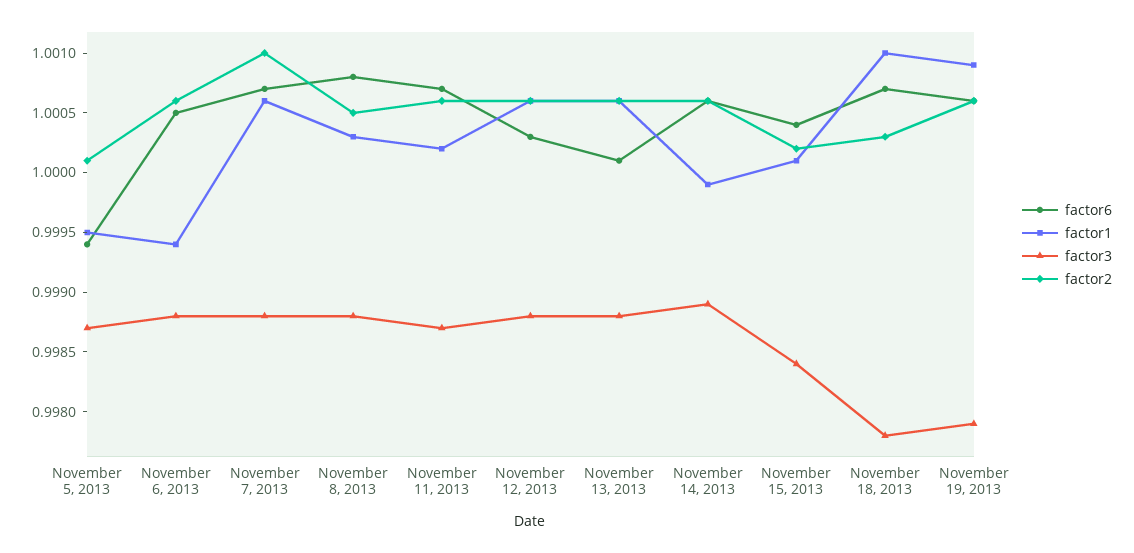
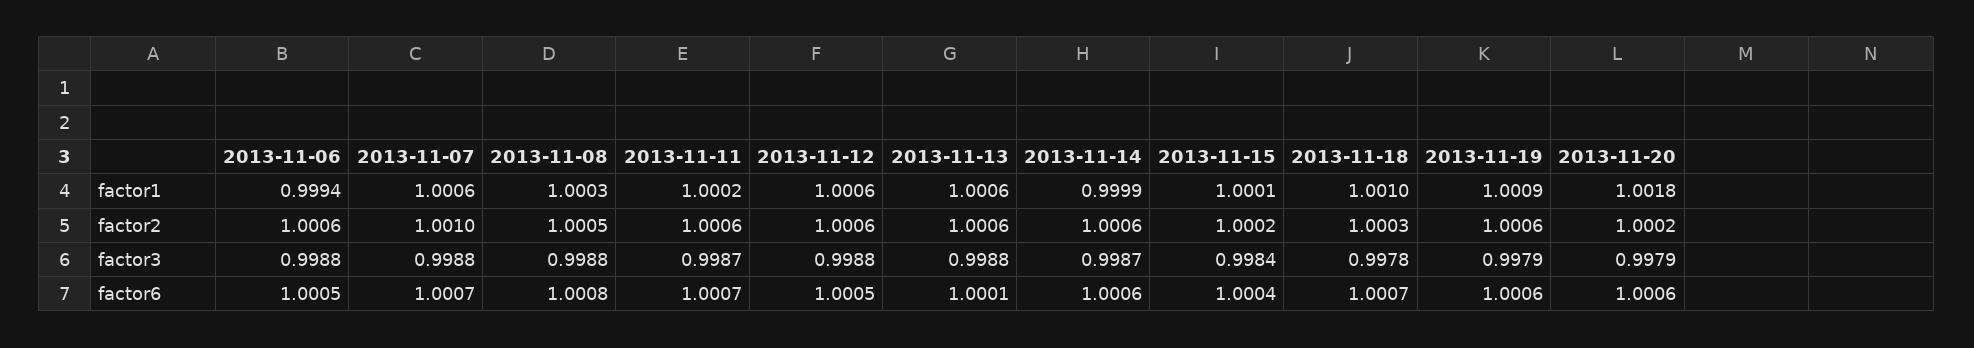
factor6, November 5, 2013: 0.9994 -> none
factor1, November 5, 2013: 0.9995 -> none
factor3, November 5, 2013: 0.9987 -> none
factor2, November 5, 2013: 1.0001 -> none
factor6, November 12, 2013: 1.0003 -> 1.0005
factor3, November 14, 2013: 0.9989 -> 0.9987
factor1, 2013-11-20: none -> 1.0018
factor2, 2013-11-20: none -> 1.0002
factor3, 2013-11-20: none -> 0.9979
factor6, 2013-11-20: none -> 1.0006

